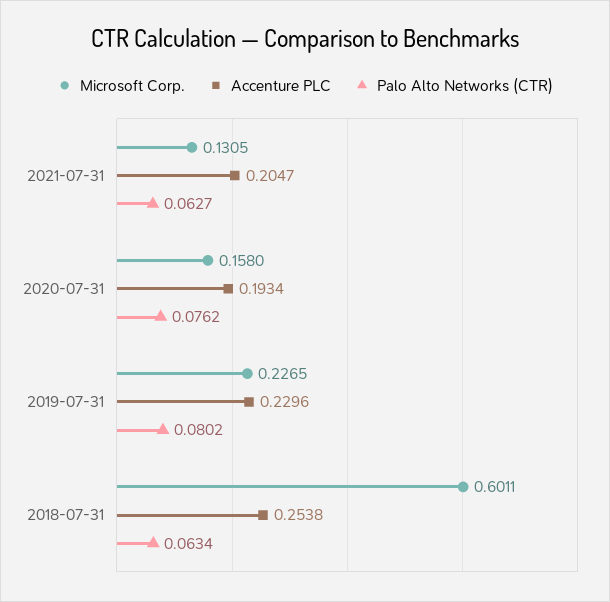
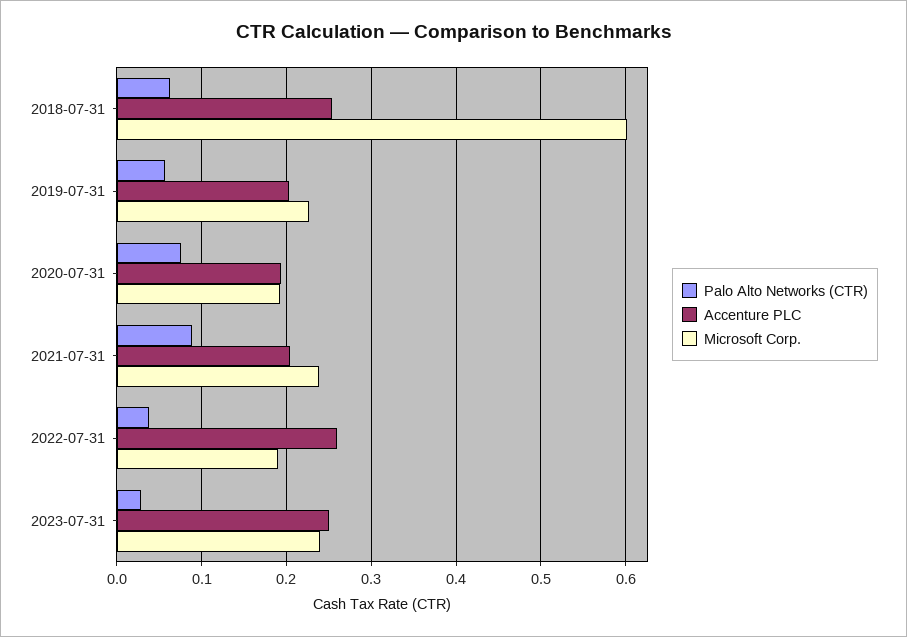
Microsoft Corp., 2021-07-31: 0.1305 -> 0.24
Palo Alto Networks (CTR), 2021-07-31: 0.0627 -> 0.09
Microsoft Corp., 2020-07-31: 0.158 -> 0.19
Accenture PLC, 2019-07-31: 0.2296 -> 0.2
Palo Alto Networks (CTR), 2019-07-31: 0.0802 -> 0.06
Palo Alto Networks (CTR), 2022-07-31: none -> 0.04
Accenture PLC, 2022-07-31: none -> 0.26
Microsoft Corp., 2022-07-31: none -> 0.19
Palo Alto Networks (CTR), 2023-07-31: none -> 0.03
Accenture PLC, 2023-07-31: none -> 0.25
Microsoft Corp., 2023-07-31: none -> 0.24

